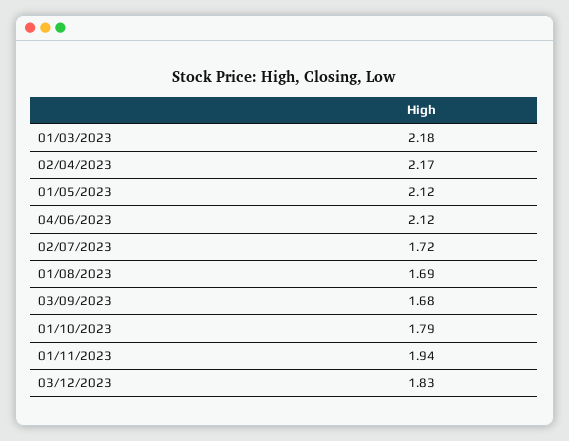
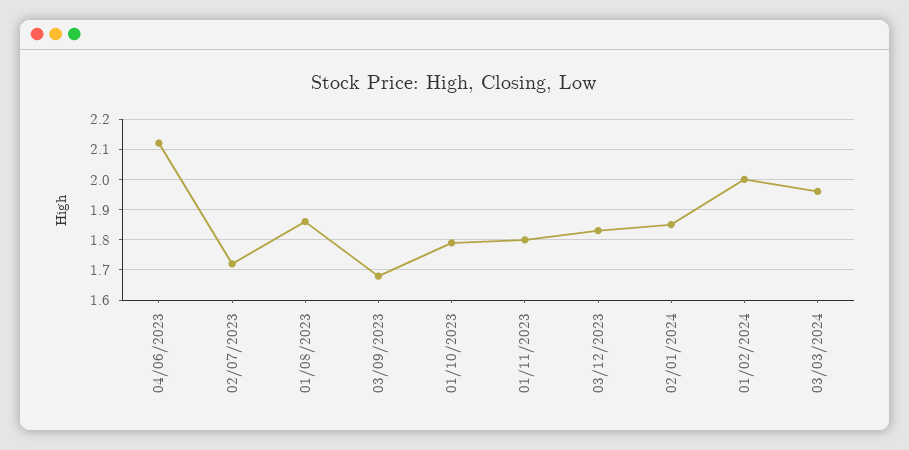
01/03/2023: 2.18 -> none
02/04/2023: 2.17 -> none
01/05/2023: 2.12 -> none
01/08/2023: 1.69 -> 1.85
01/11/2023: 1.94 -> 1.8
02/01/2024: none -> 1.85
01/02/2024: none -> 2
03/03/2024: none -> 1.95

